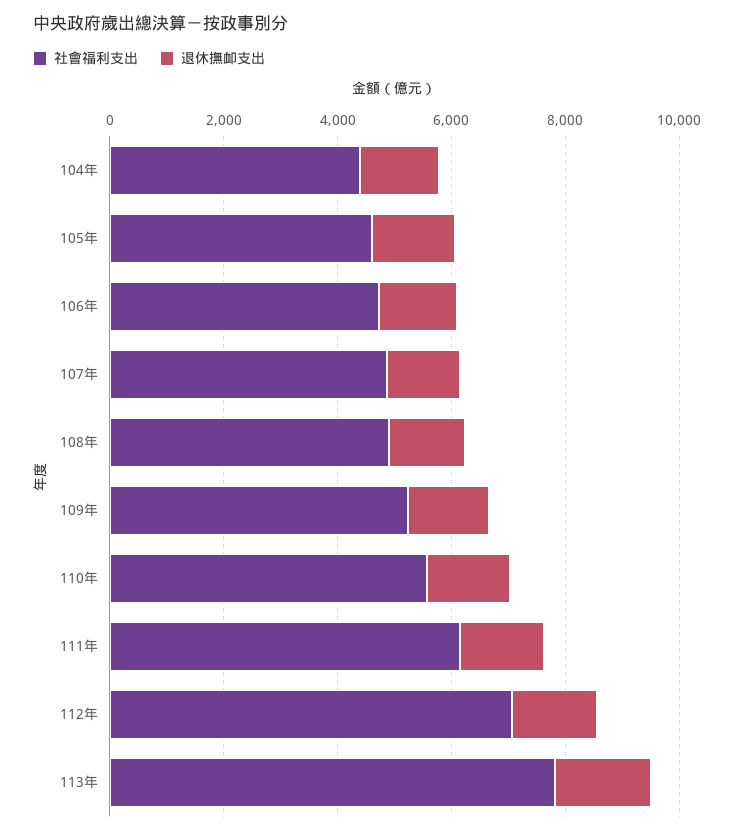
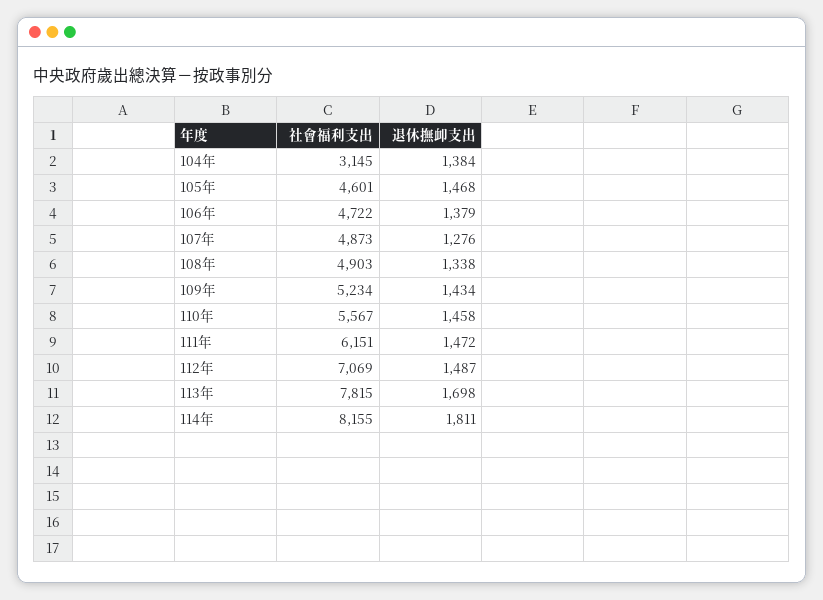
社會福利支出, 104年: 4500 -> 3145
社會福利支出, 114年: none -> 8155
退休撫卹支出, 114年: none -> 1811

